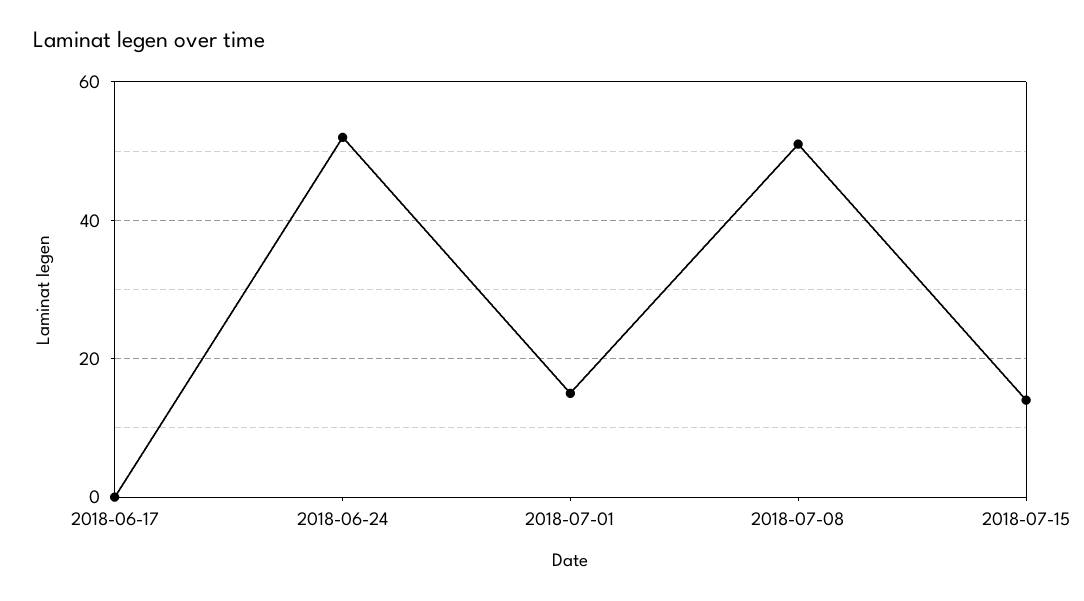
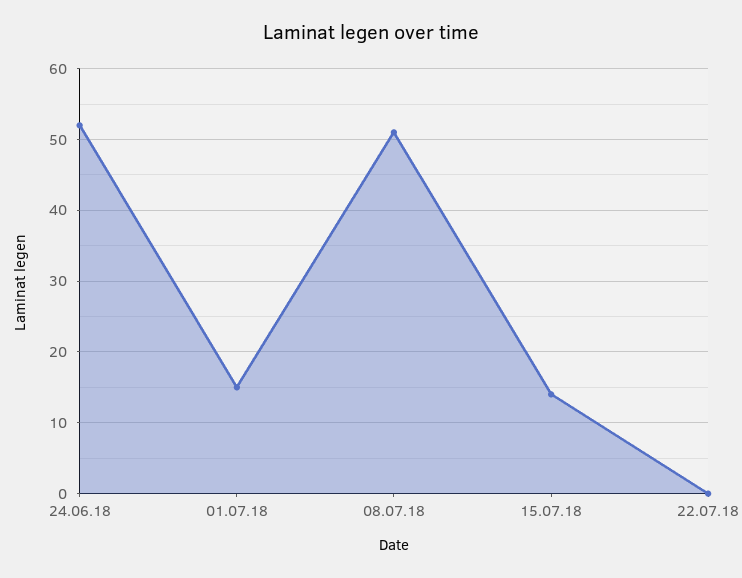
2018-06-17: 0 -> none
22.07.18: none -> 0

